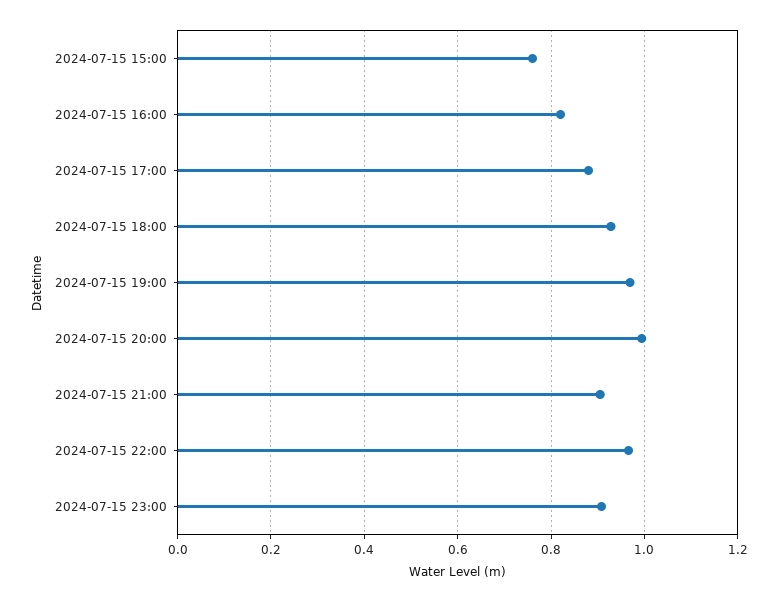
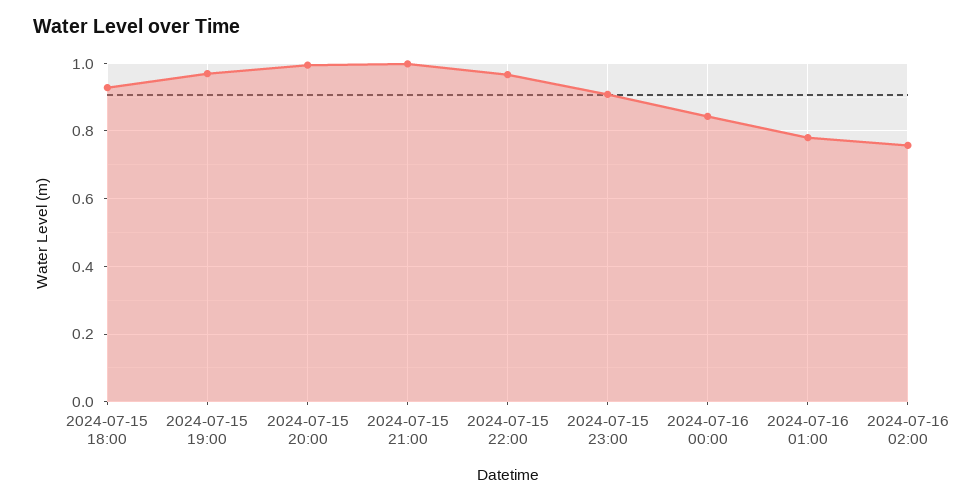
2024-07-15 15:00: 0.76 -> none
2024-07-15 16:00: 0.82 -> none
2024-07-15 17:00: 0.88 -> none
2024-07-15 21:00: 0.9 -> 1
2024-07-16 00:00: none -> 0.84
2024-07-16 01:00: none -> 0.78
2024-07-16 02:00: none -> 0.76

